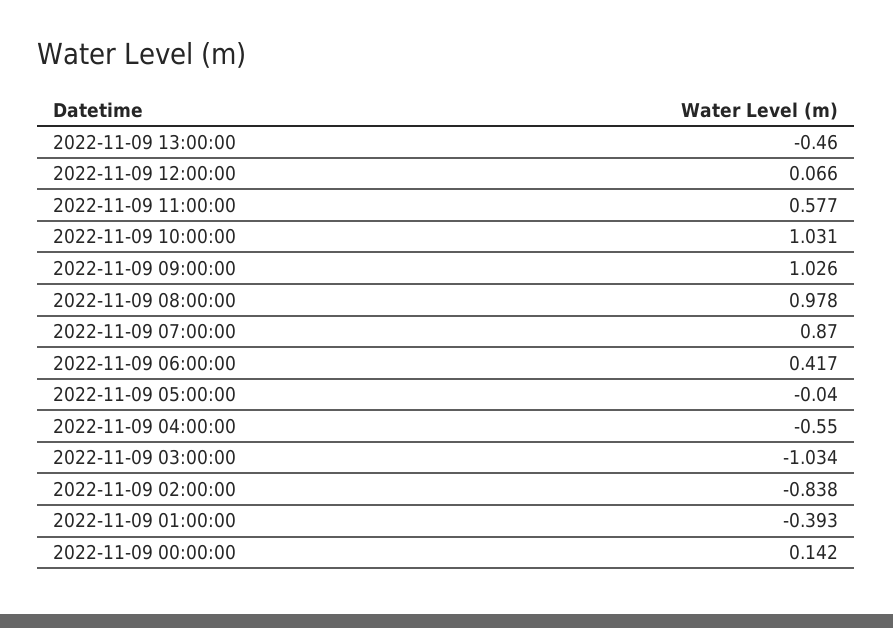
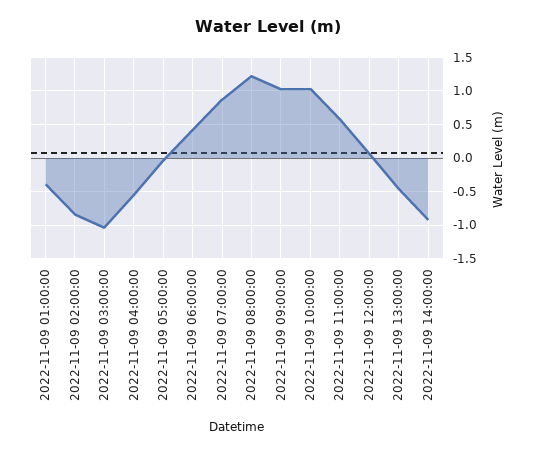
2022-11-09 08:00:00: 0.978 -> 1.2
2022-11-09 00:00:00: 0.142 -> none
2022-11-09 14:00:00: none -> -0.9

